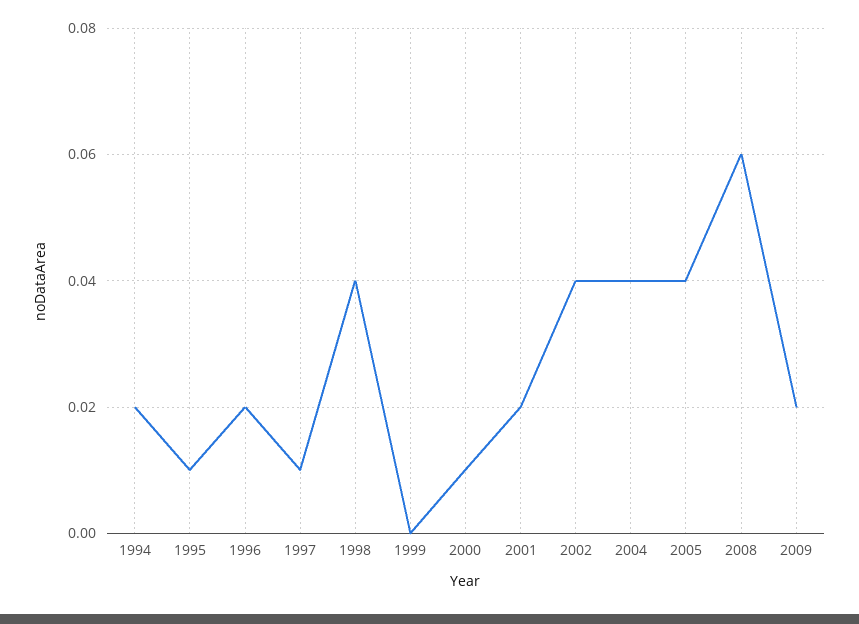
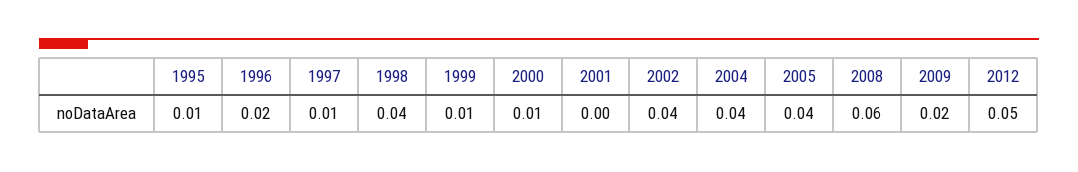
1994: 0.02 -> none
1999: 0 -> 0.01
2001: 0.02 -> 0
2012: none -> 0.05

